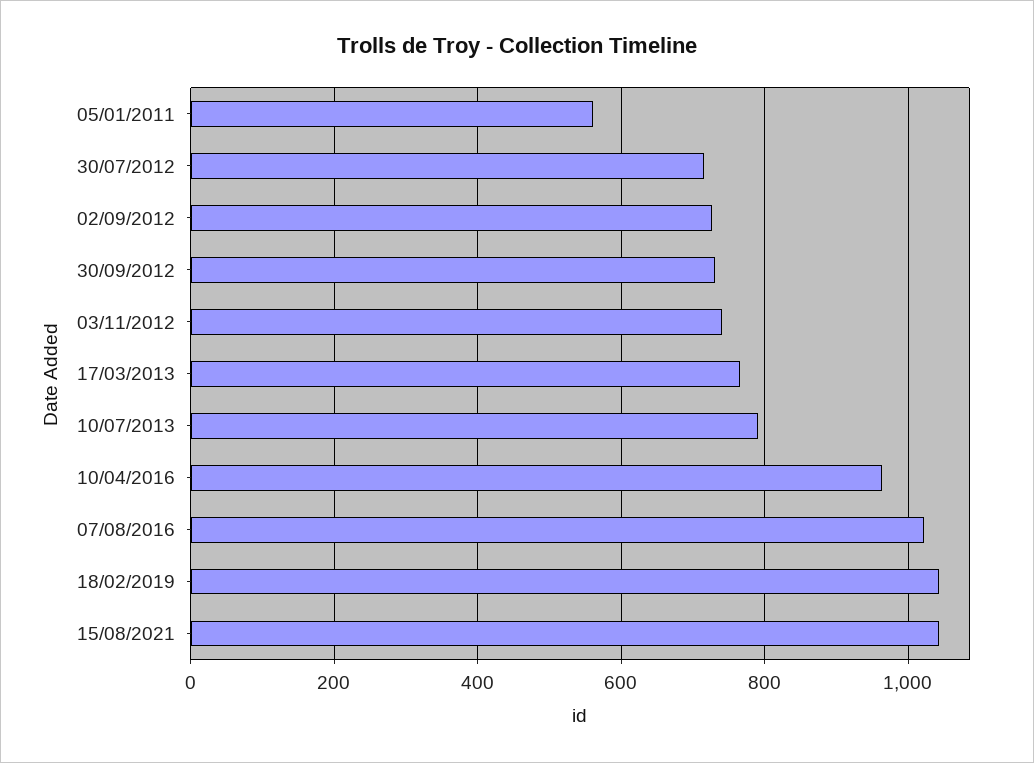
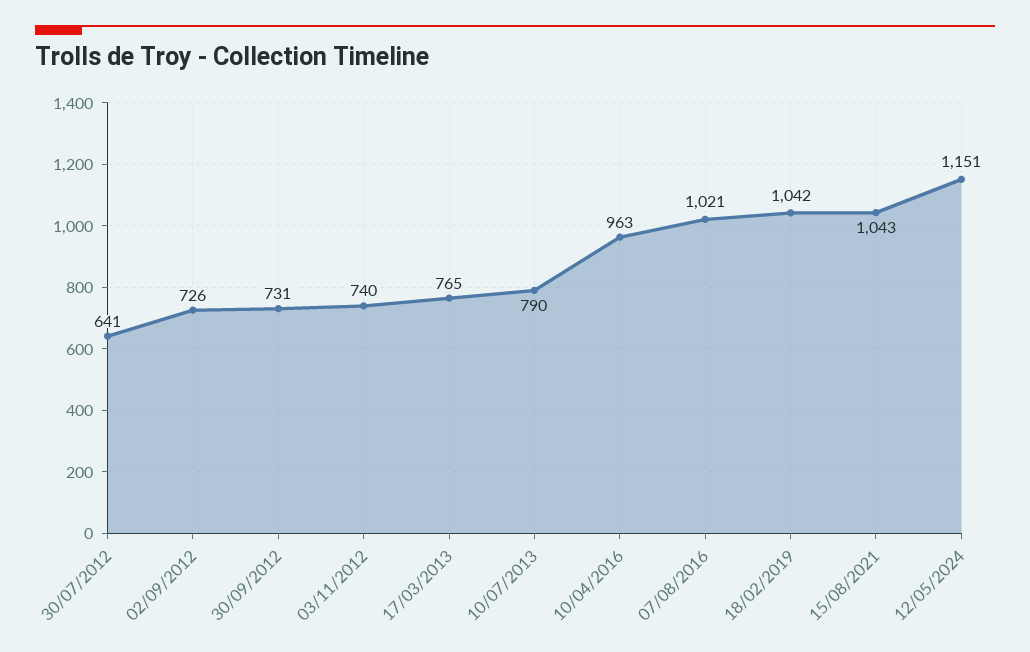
05/01/2011: 560 -> none
30/07/2012: 720 -> 641
12/05/2024: none -> 1151

